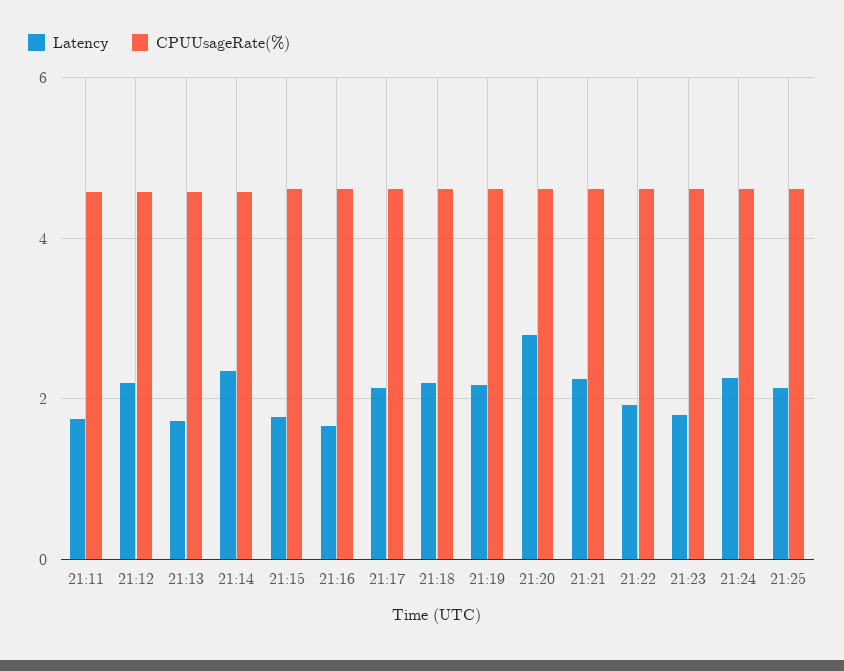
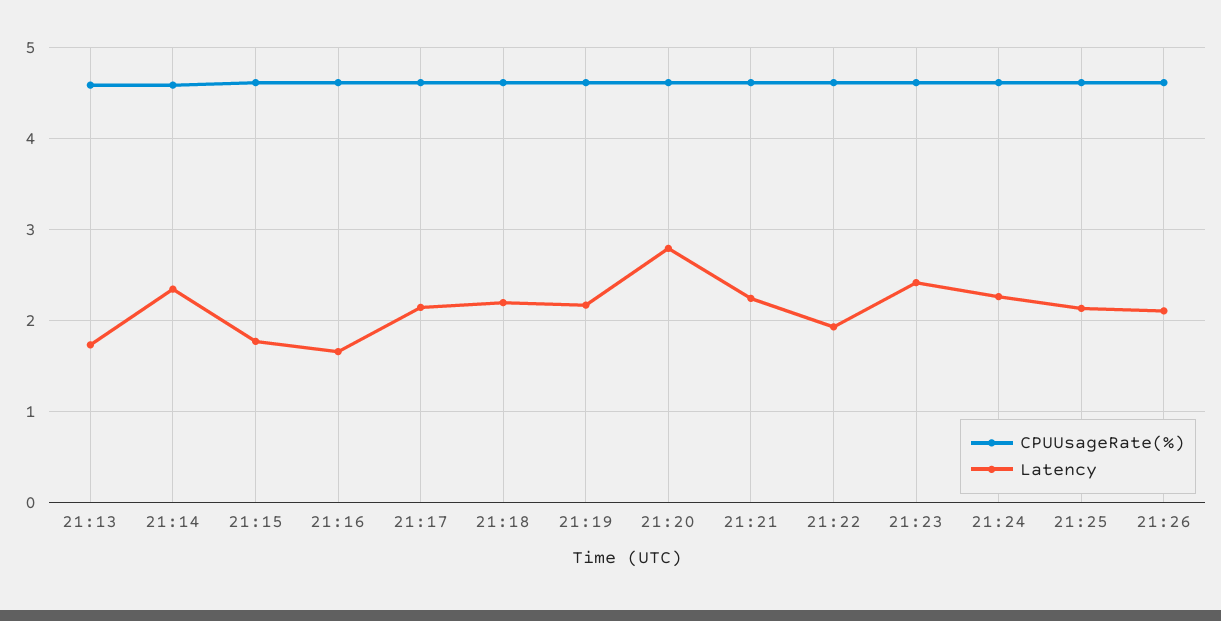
Latency, 21:11: 1.8 -> none
CPUUsageRate(%), 21:11: 4.6 -> none
Latency, 21:12: 2.2 -> none
CPUUsageRate(%), 21:12: 4.6 -> none
Latency, 21:23: 1.8 -> 2.4
CPUUsageRate(%), 21:26: none -> 4.6
Latency, 21:26: none -> 2.1

